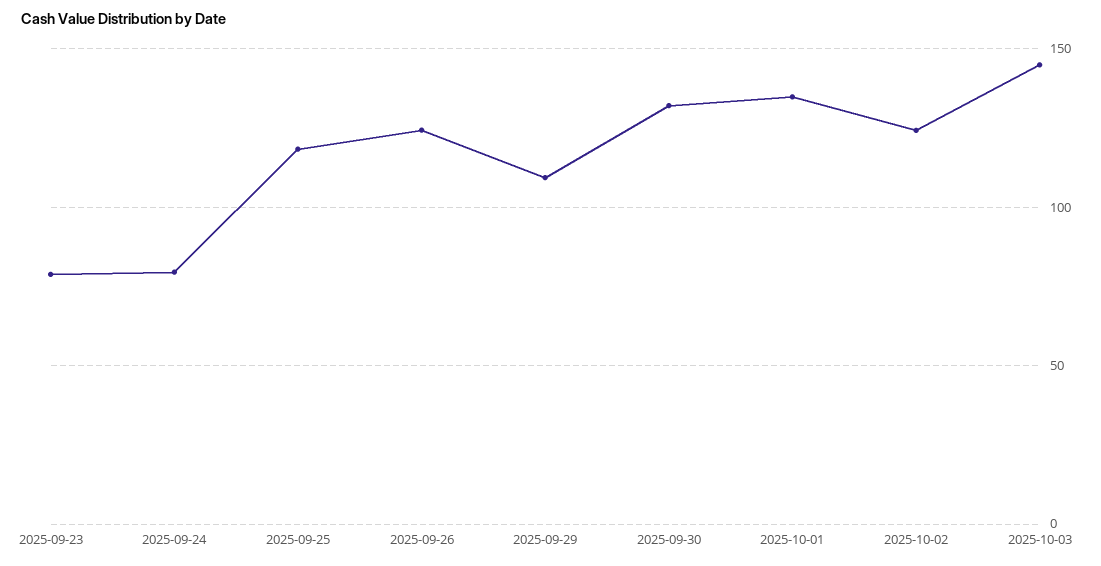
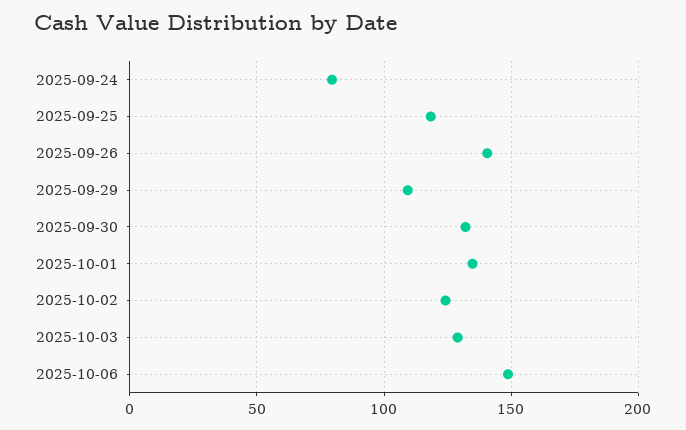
2025-09-23: 80 -> none
2025-09-26: 125 -> 140
2025-10-03: 145 -> 130
2025-10-06: none -> 150

